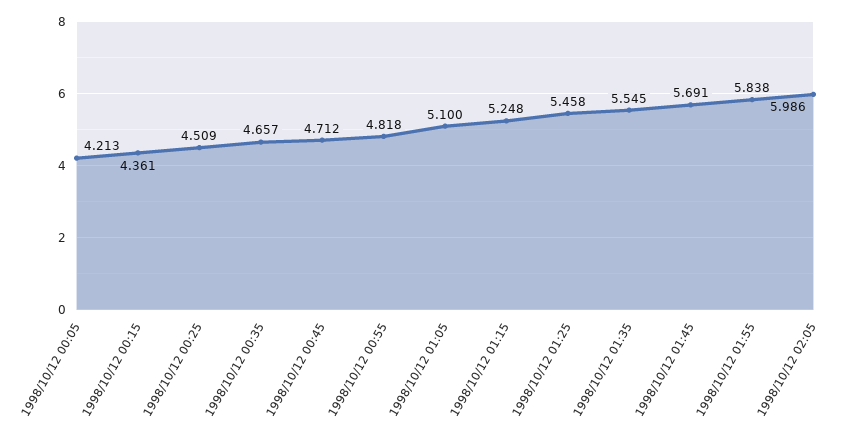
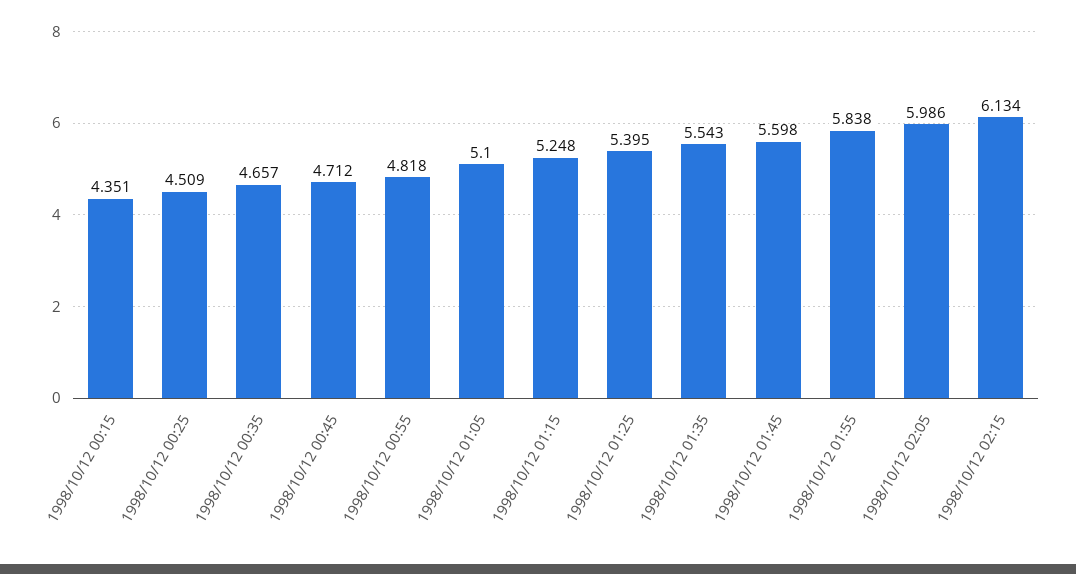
1998/10/12 00:05: 4.213 -> none
1998/10/12 00:15: 4.361 -> 4.351
1998/10/12 01:25: 5.458 -> 5.395
1998/10/12 01:35: 5.545 -> 5.543
1998/10/12 01:45: 5.691 -> 5.598
1998/10/12 02:15: none -> 6.134

